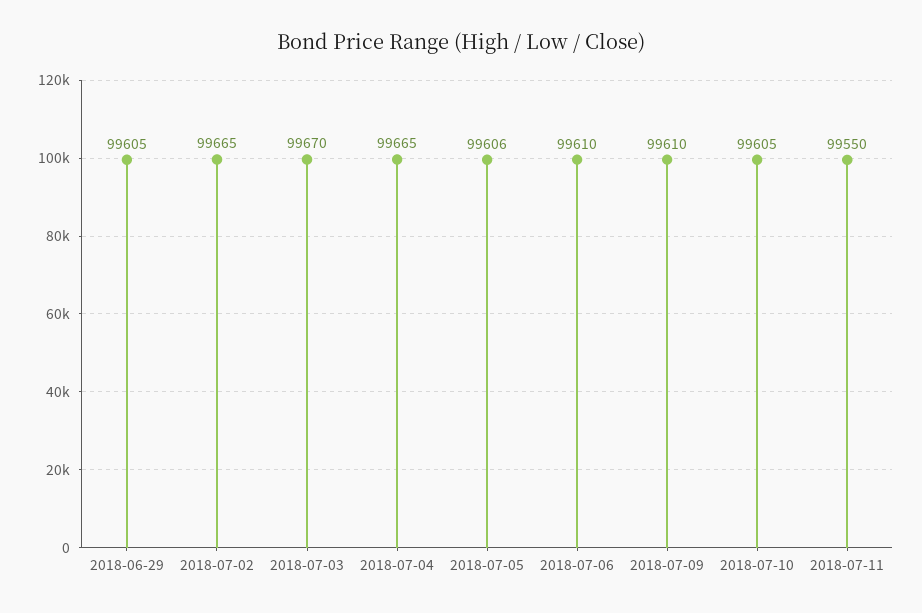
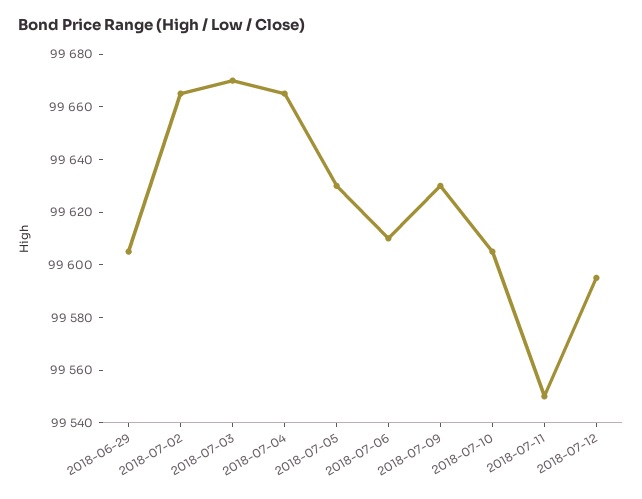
2018-07-05: 99606 -> 99630
2018-07-09: 99610 -> 99630
2018-07-12: none -> 99595

